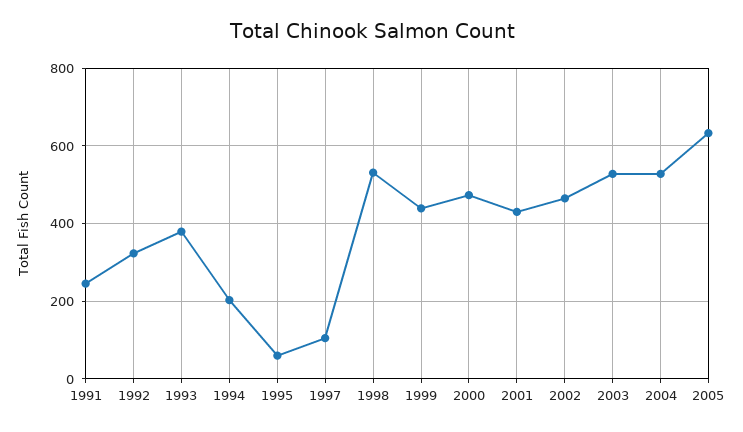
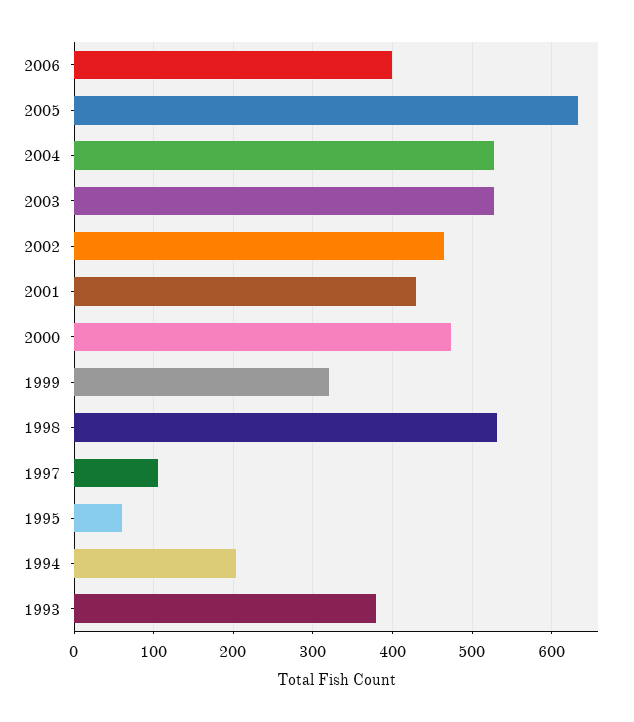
1991: 240 -> none
1992: 320 -> none
1999: 440 -> 320
2006: none -> 400

